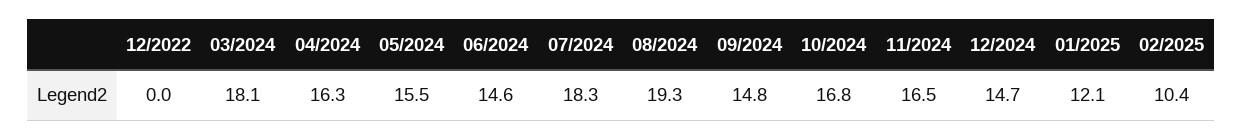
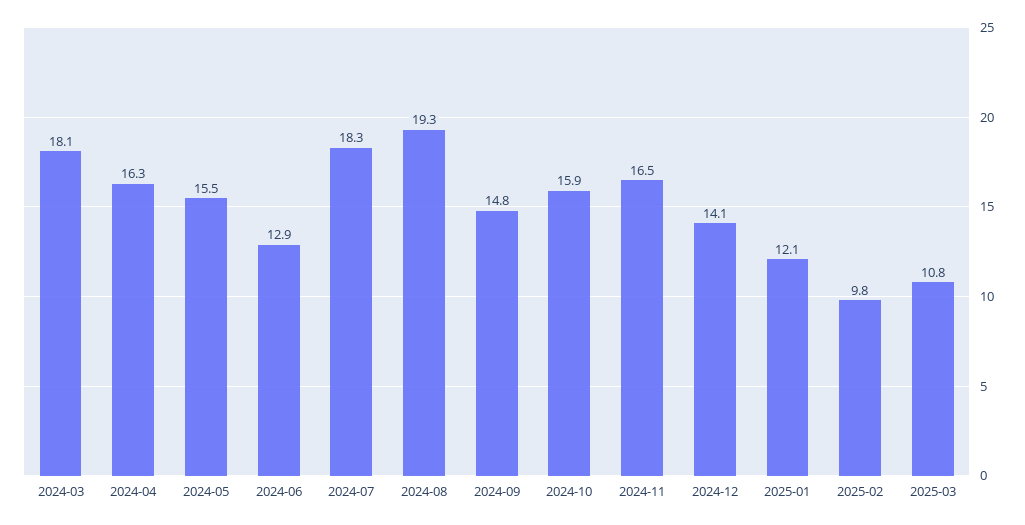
12/2022: 0 -> none
06/2024: 14.6 -> 12.9
10/2024: 16.8 -> 15.9
12/2024: 14.7 -> 14.1
02/2025: 10.4 -> 9.8
2025-03: none -> 10.8

